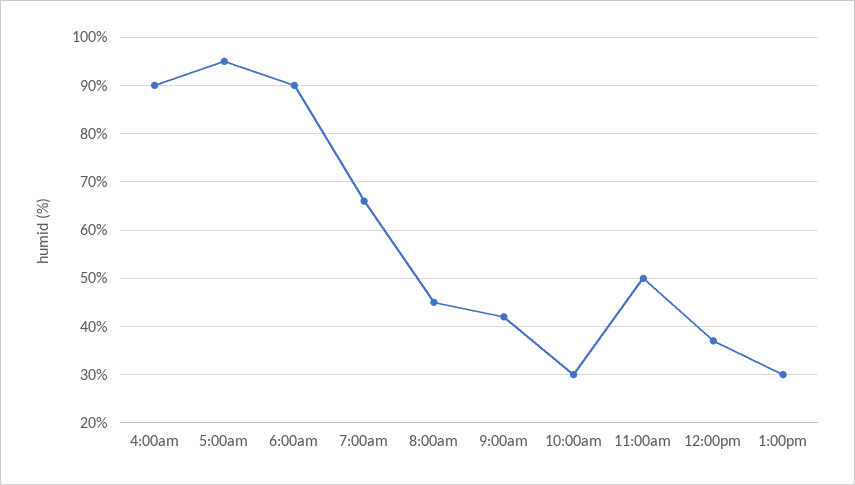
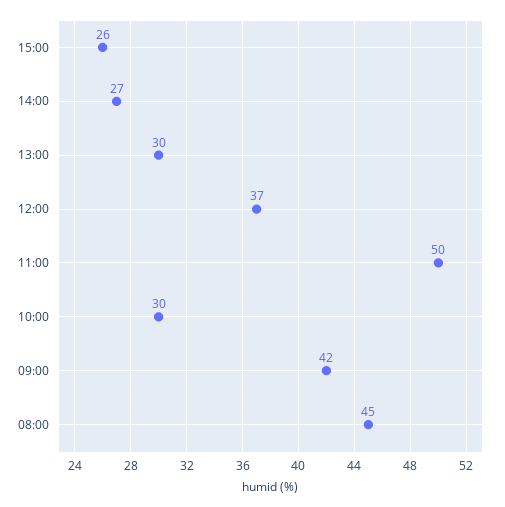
4:00am: 90 -> none
5:00am: 95 -> none
6:00am: 90 -> none
7:00am: 65 -> none
15:00: none -> 26
14:00: none -> 27

